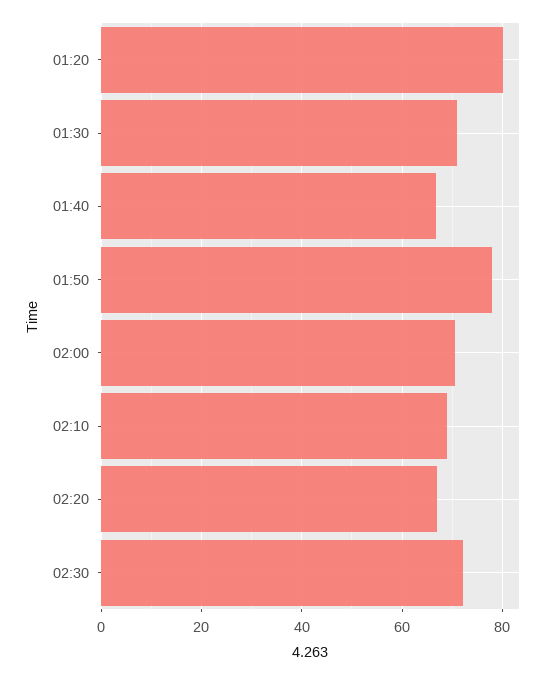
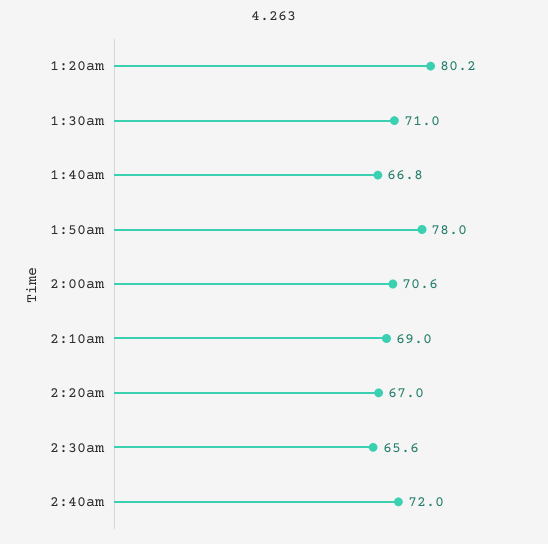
02:30: 72 -> 65.6
2:40am: none -> 72

